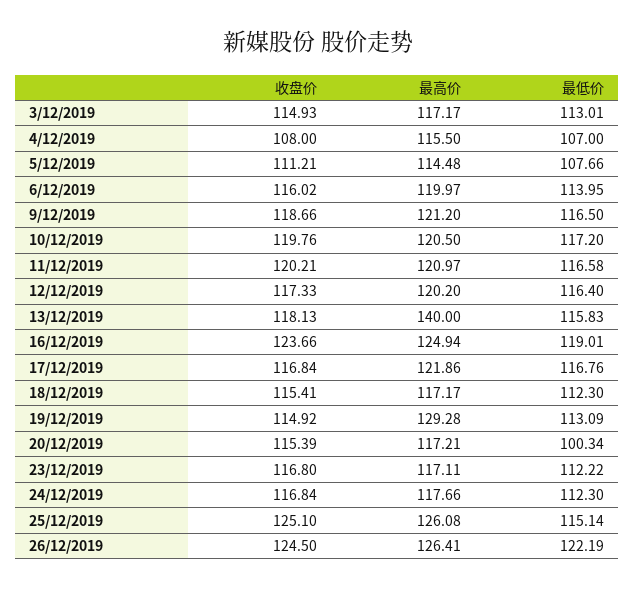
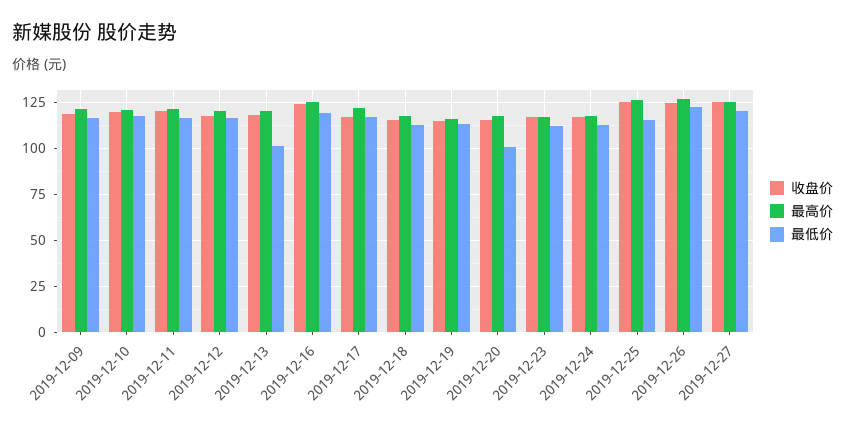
收盘价, 3/12/2019: 114.93 -> none
最高价, 3/12/2019: 117.17 -> none
最低价, 3/12/2019: 113.01 -> none
收盘价, 4/12/2019: 108 -> none
最高价, 4/12/2019: 115.5 -> none
最低价, 4/12/2019: 107 -> none
收盘价, 5/12/2019: 111.21 -> none
最高价, 5/12/2019: 114.48 -> none
最低价, 5/12/2019: 107.66 -> none
收盘价, 6/12/2019: 116.02 -> none
最高价, 6/12/2019: 119.97 -> none
最低价, 6/12/2019: 113.95 -> none
最高价, 13/12/2019: 140 -> 120
最低价, 13/12/2019: 115.83 -> 100
最高价, 19/12/2019: 129.28 -> 115
收盘价, 2019-12-27: none -> 125
最高价, 2019-12-27: none -> 125
最低价, 2019-12-27: none -> 120

